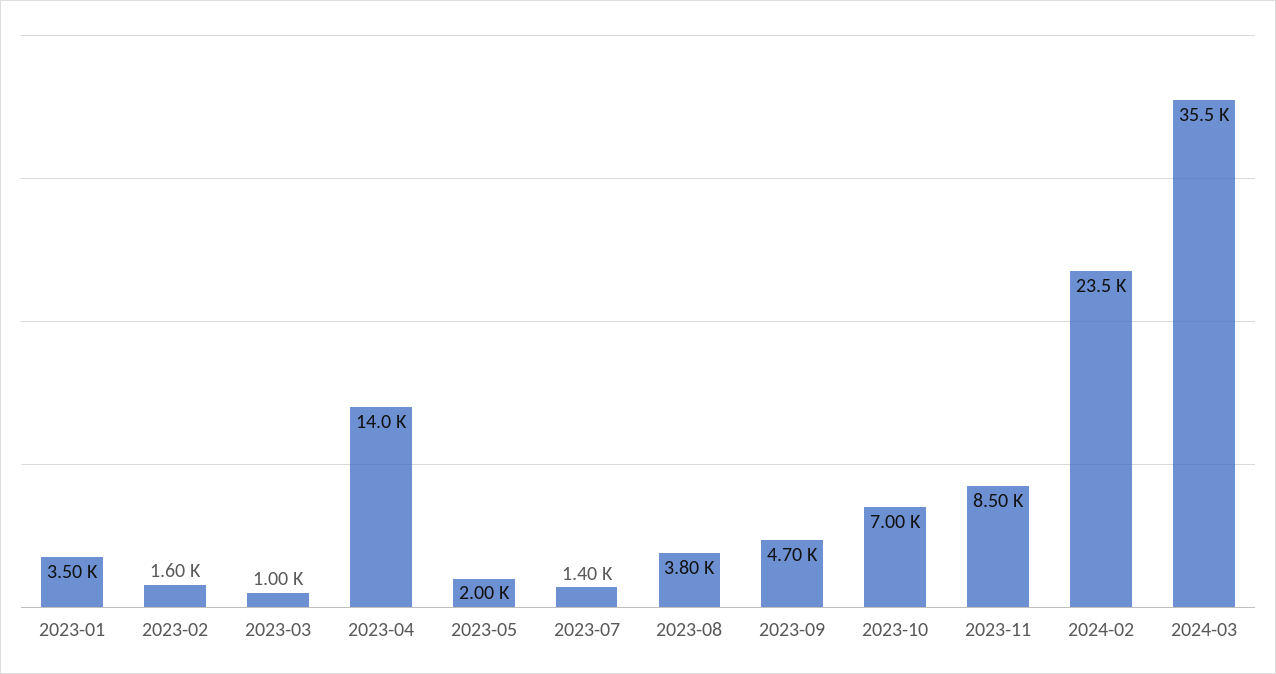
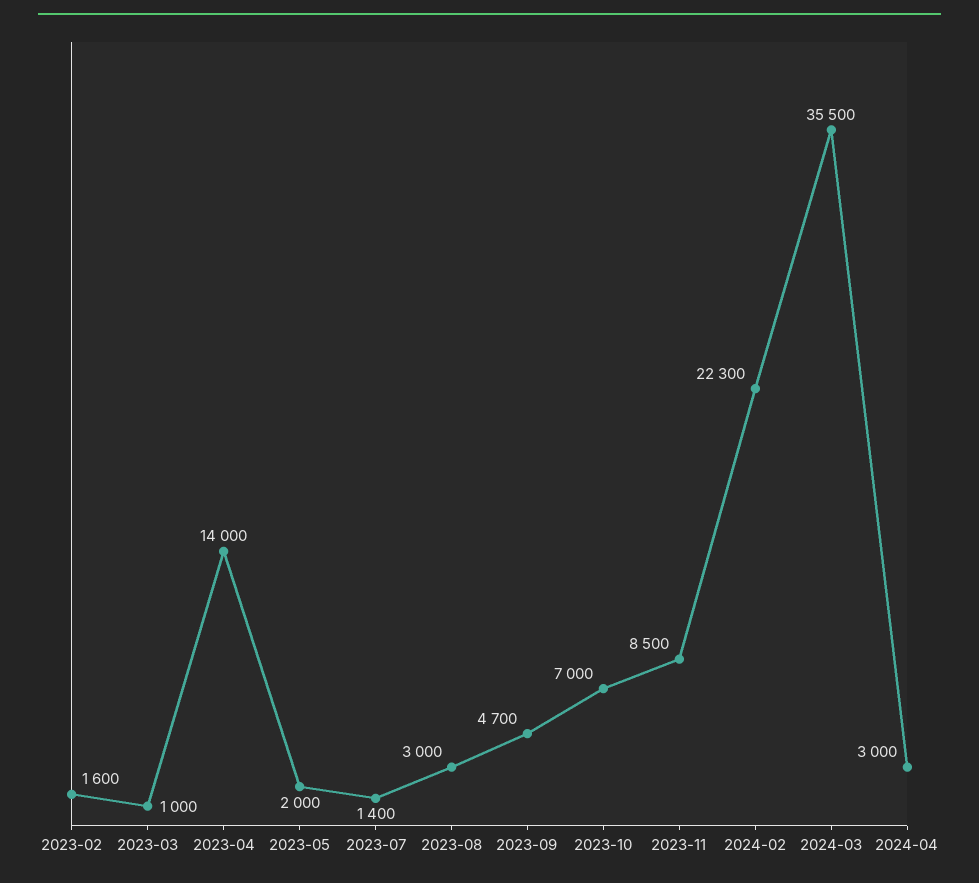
2023-01: 3500 -> none
2023-08: 3800 -> 3000
2024-02: 23500 -> 22300
2024-04: none -> 3000

